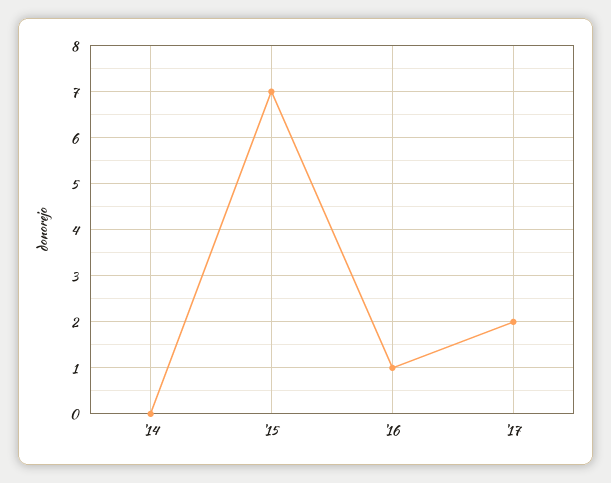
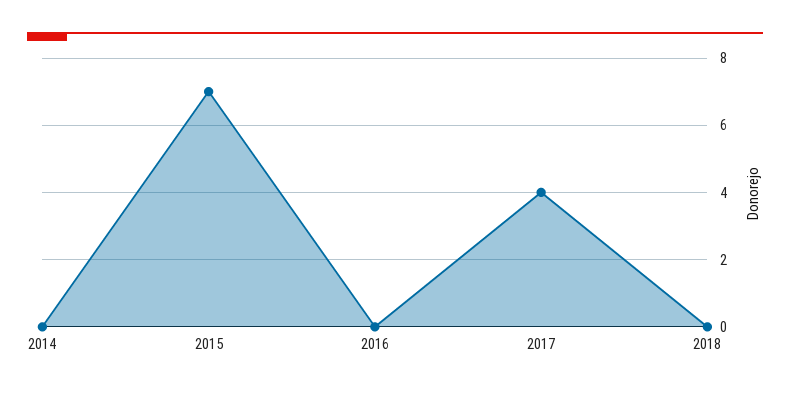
'16: 1 -> 0
'17: 2 -> 4
2018: none -> 0

